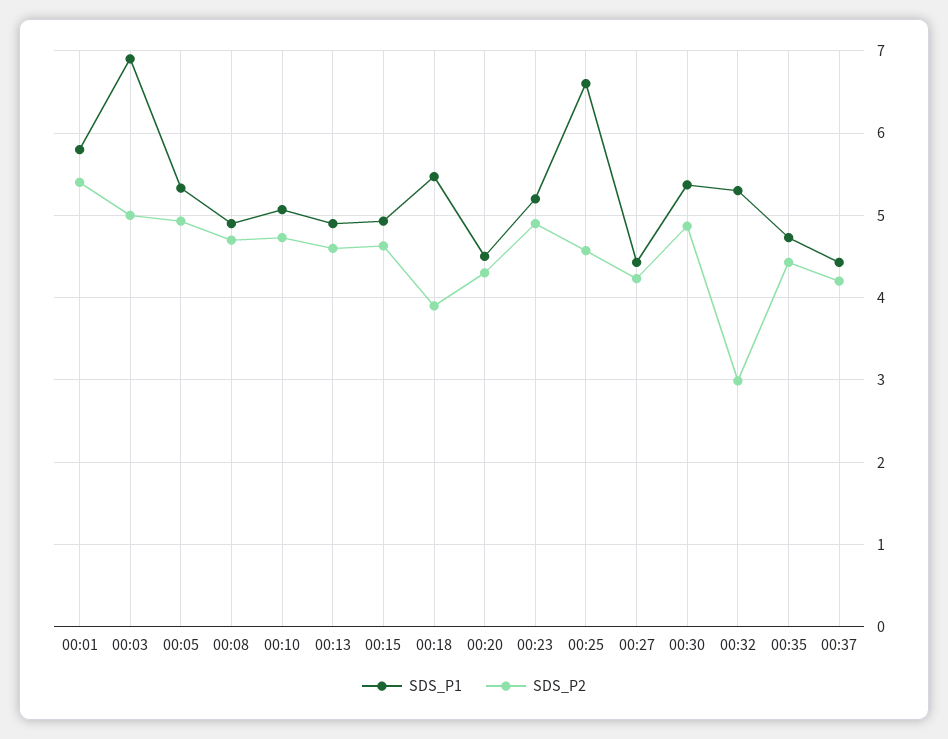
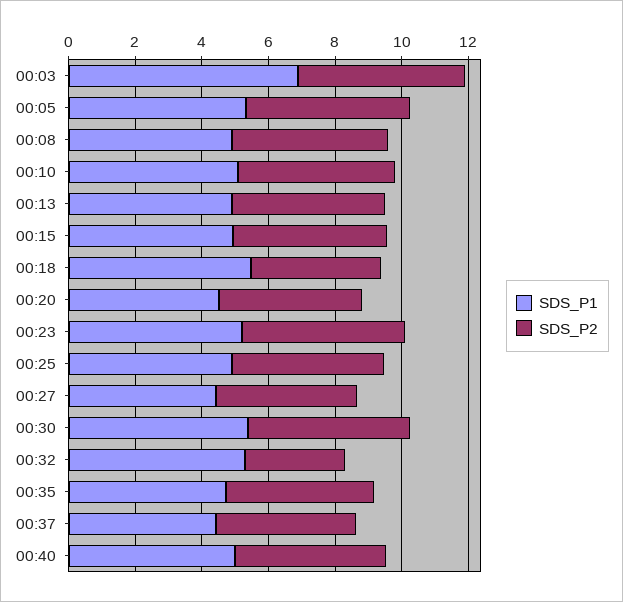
SDS_P1, 00:01: 5.8 -> none
SDS_P2, 00:01: 5.4 -> none
SDS_P1, 00:25: 6.6 -> 5
SDS_P1, 00:40: none -> 5
SDS_P2, 00:40: none -> 4.5

